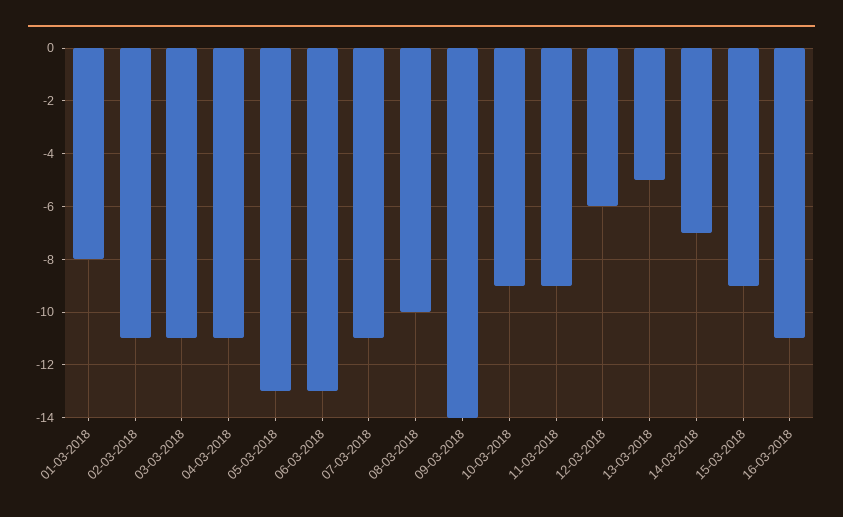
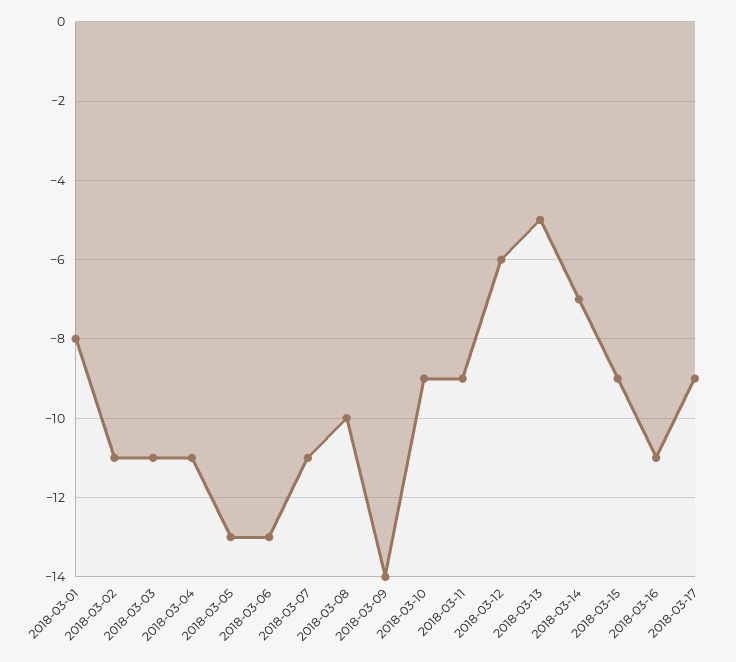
2018-03-17: none -> -9

